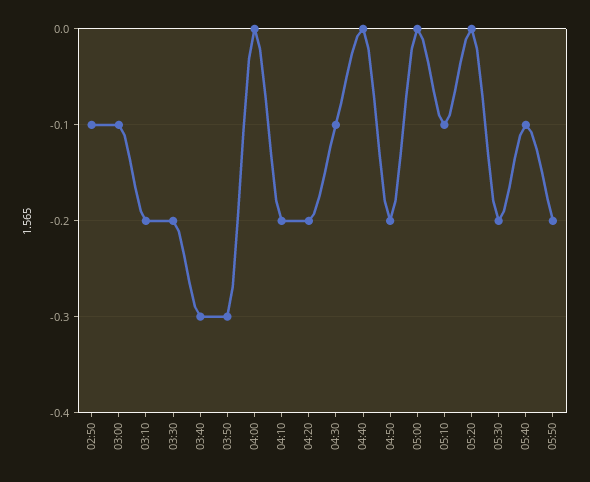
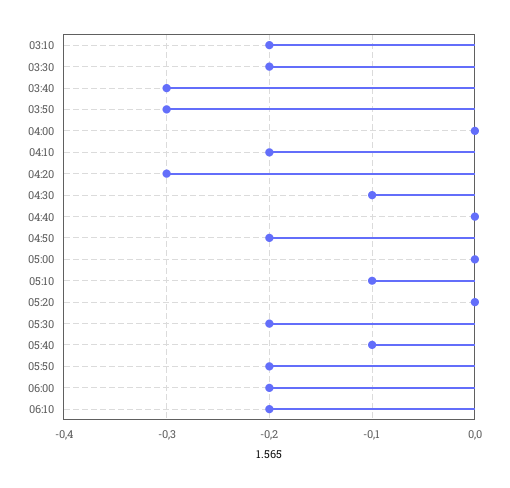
02:50: -0.1 -> none
03:00: -0.1 -> none
04:20: -0.2 -> -0.3
06:00: none -> -0.2
06:10: none -> -0.2

